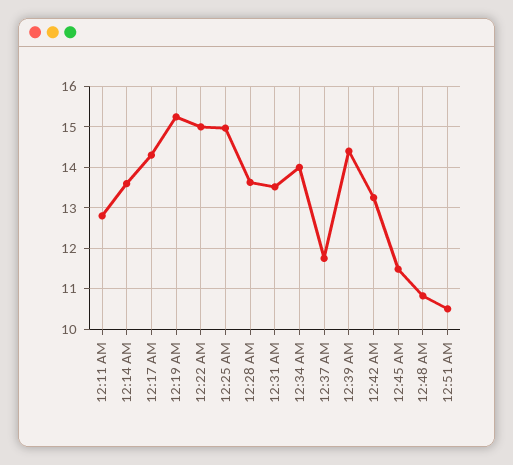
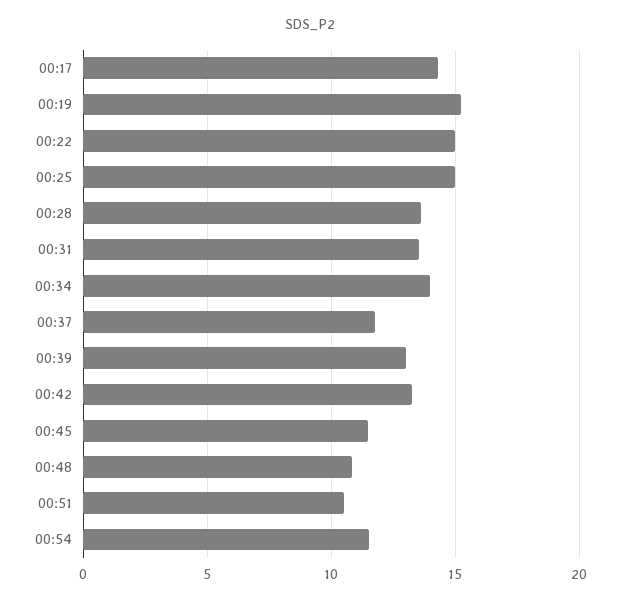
12:11 AM: 12.8 -> none
12:14 AM: 13.6 -> none
12:39 AM: 14.4 -> 13
00:54: none -> 11.5

